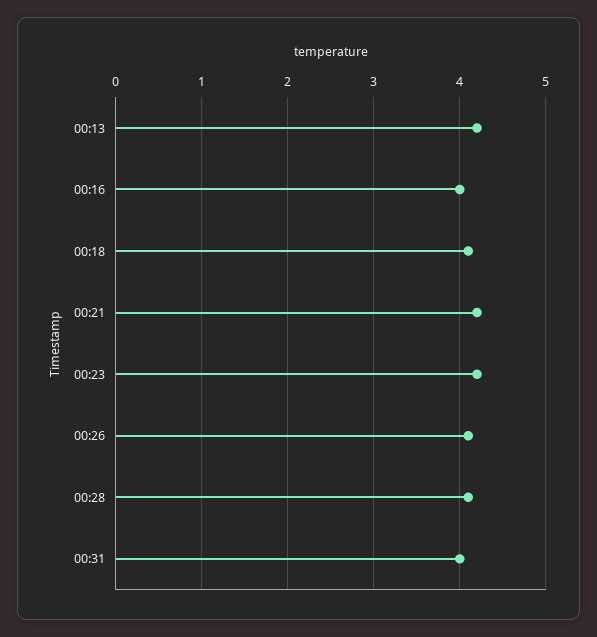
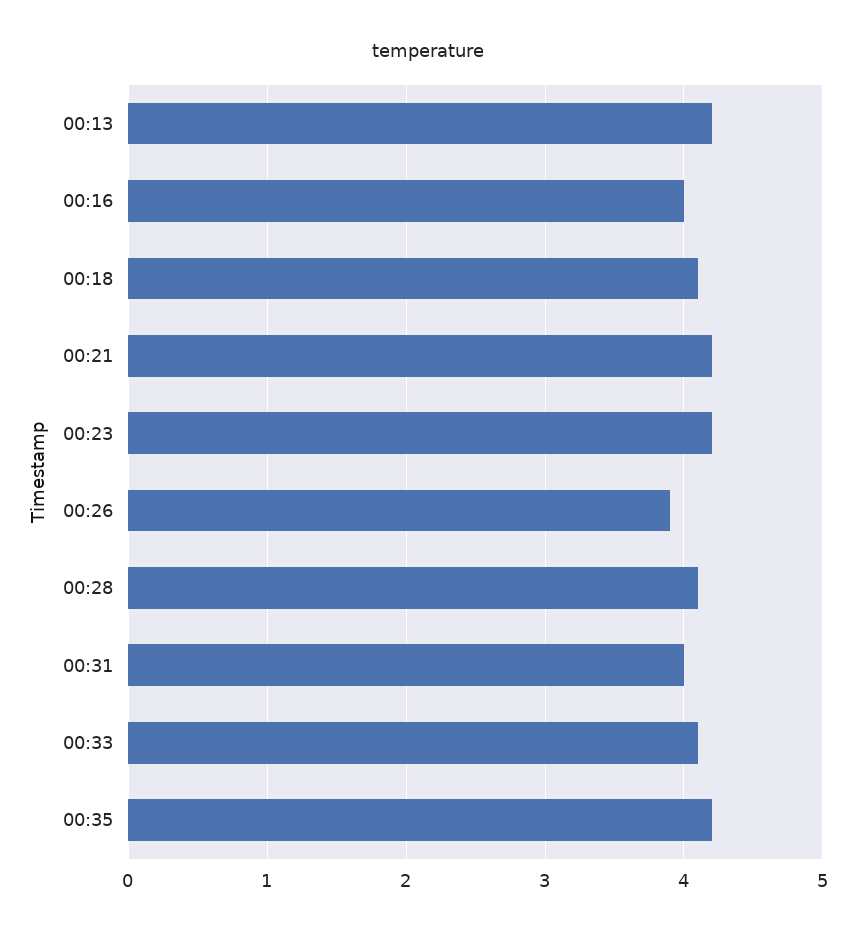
00:26: 4.1 -> 3.9
00:33: none -> 4.1
00:35: none -> 4.2

